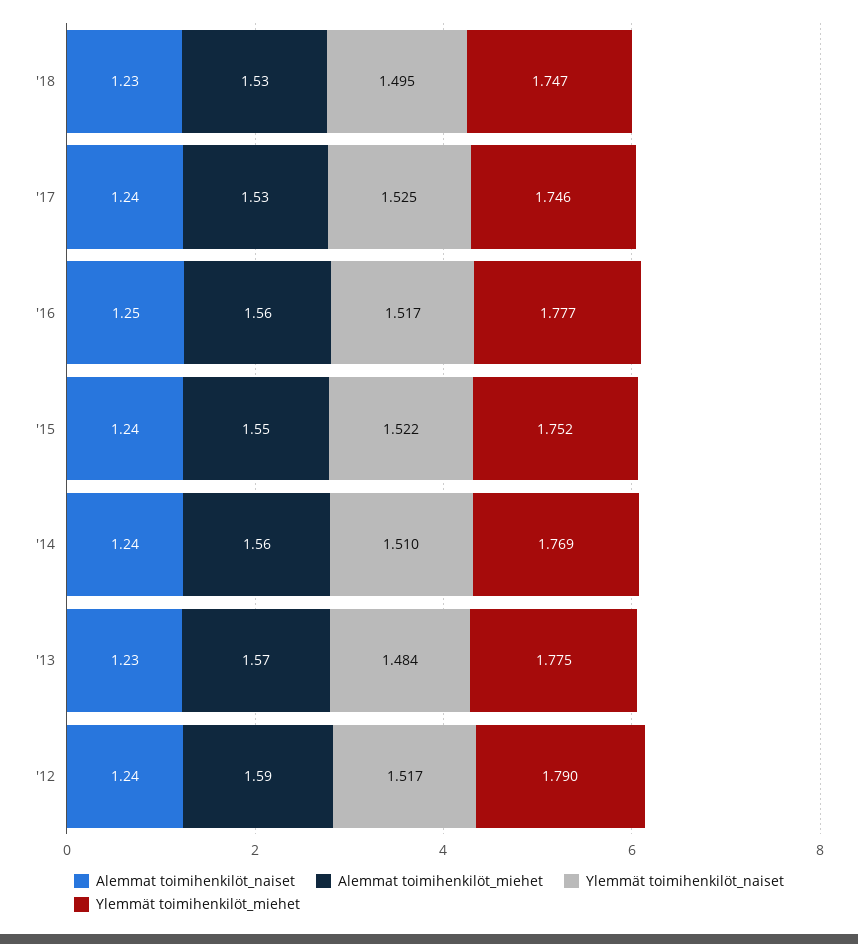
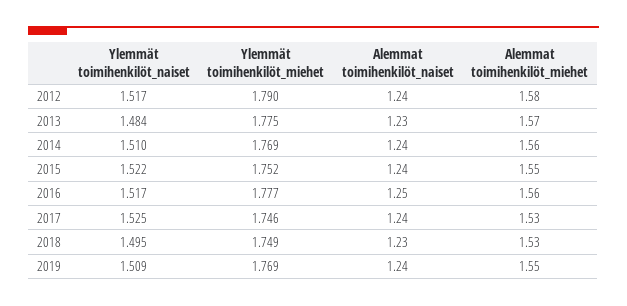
Ylemmät toimihenkilöt_miehet, '18: 1.747 -> 1.749
Alemmat toimihenkilöt_miehet, '12: 1.59 -> 1.58
Ylemmät toimihenkilöt_naiset, 2019: none -> 1.509
Ylemmät toimihenkilöt_miehet, 2019: none -> 1.769
Alemmat toimihenkilöt_naiset, 2019: none -> 1.24
Alemmat toimihenkilöt_miehet, 2019: none -> 1.55

